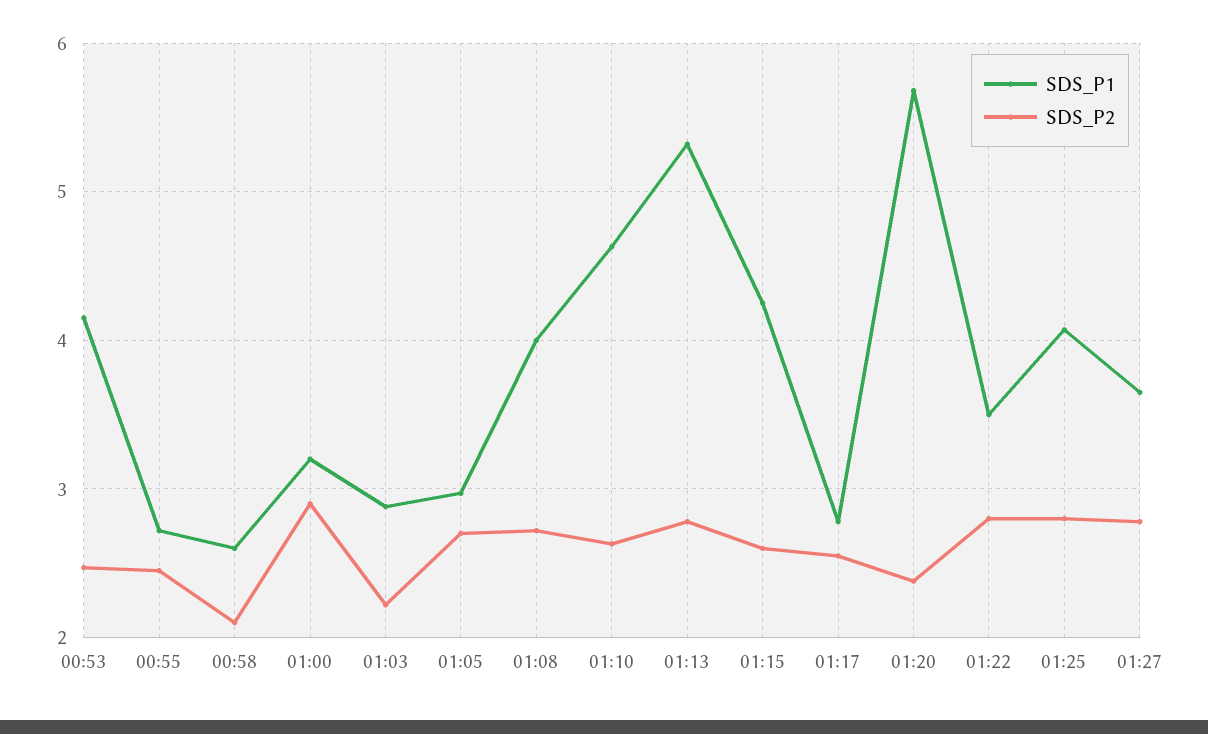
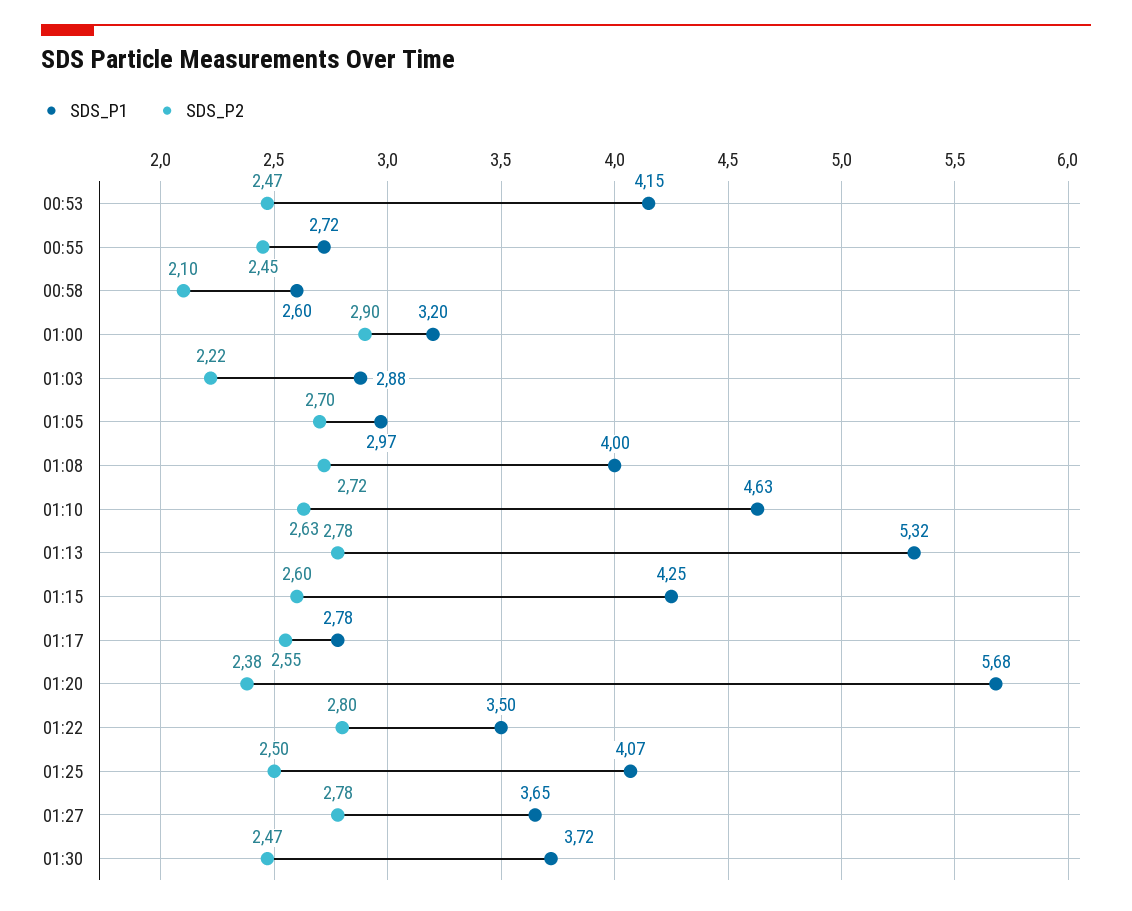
SDS_P2, 01:25: 2.8 -> 2.5
SDS_P1, 01:30: none -> 3.72
SDS_P2, 01:30: none -> 2.47

